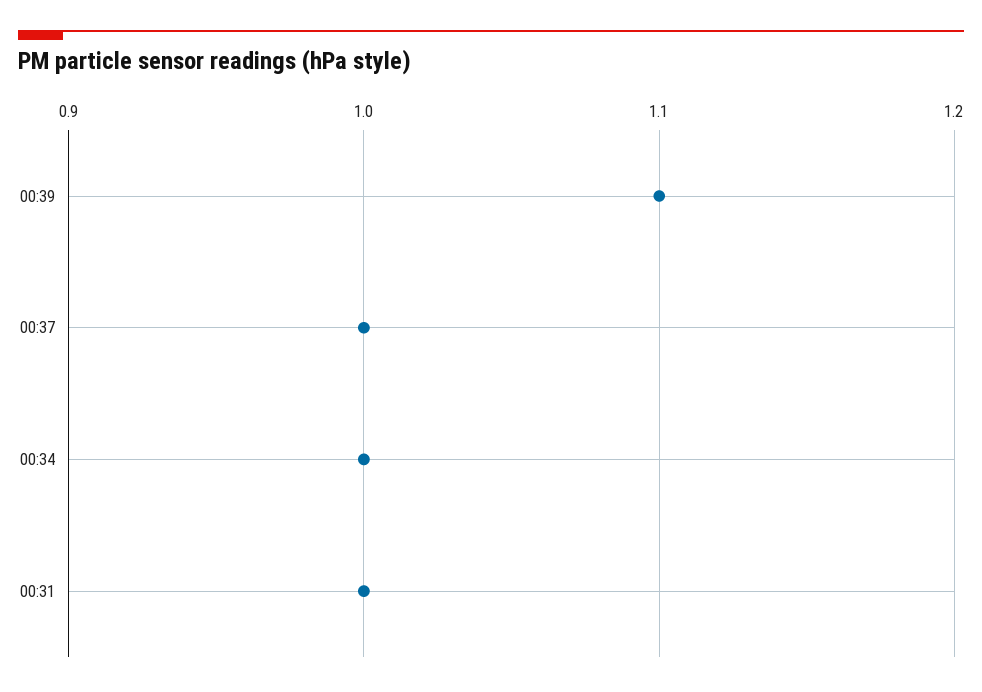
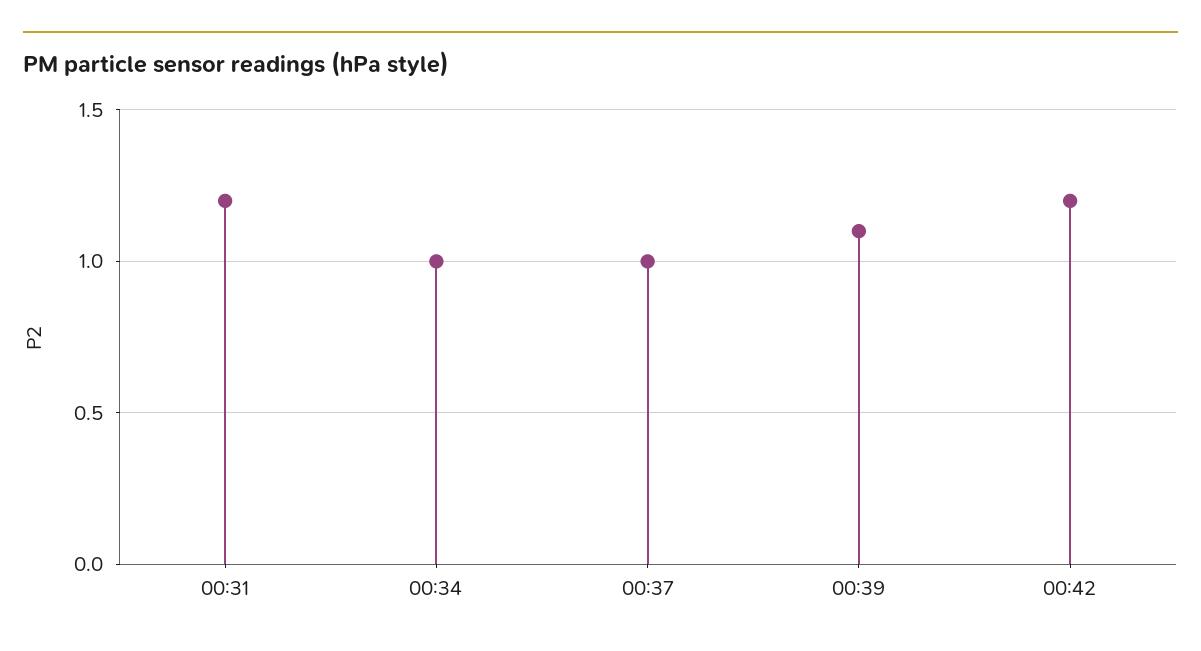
00:31: 1 -> 1.2
00:42: none -> 1.2

